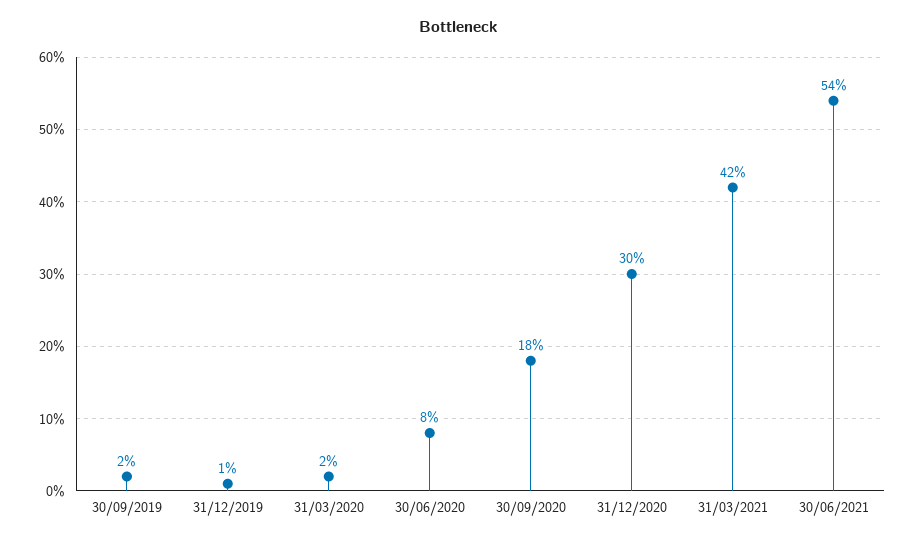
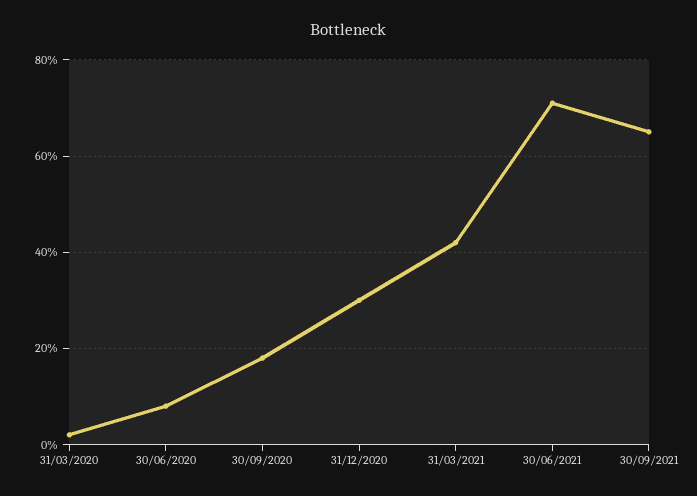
30/09/2019: 2 -> none
31/12/2019: 1 -> none
30/06/2021: 54 -> 70
30/09/2021: none -> 65

